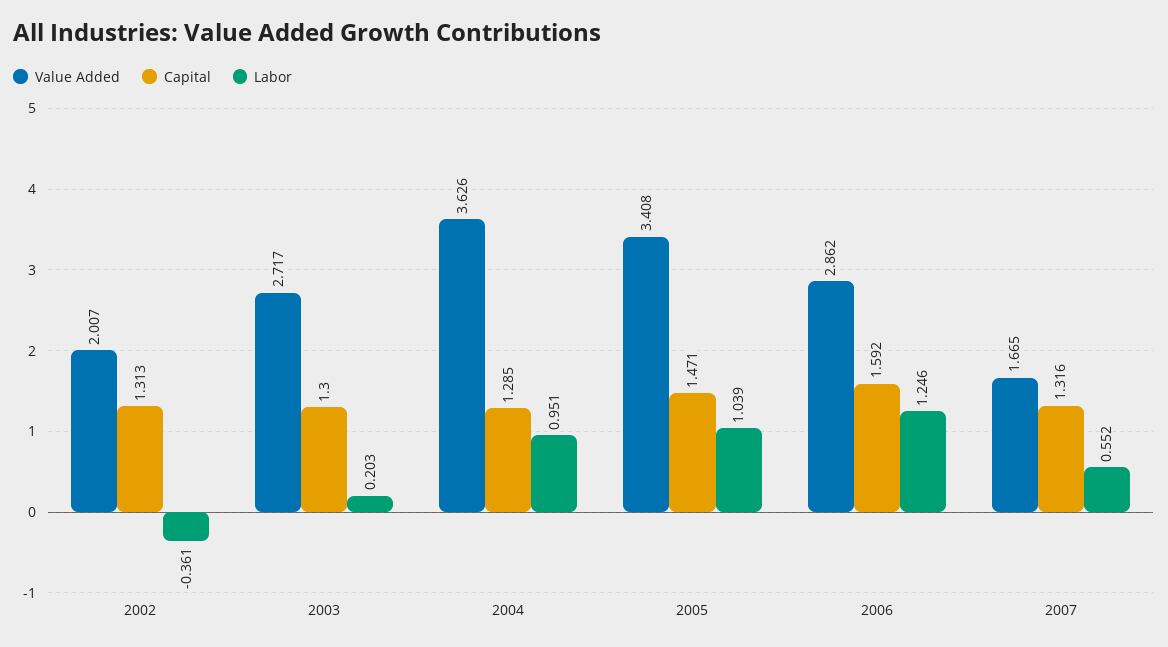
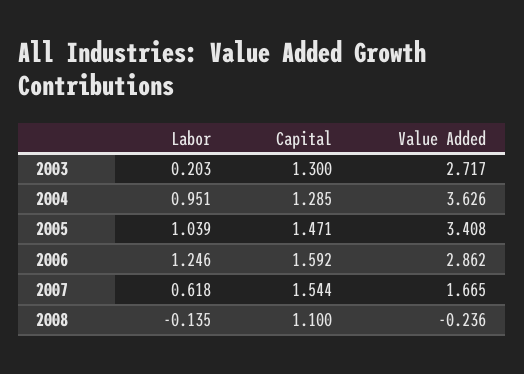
Value Added, 2002: 2.007 -> none
Capital, 2002: 1.313 -> none
Labor, 2002: -0.361 -> none
Capital, 2007: 1.316 -> 1.544
Labor, 2007: 0.552 -> 0.618
Labor, 2008: none -> -0.135
Capital, 2008: none -> 1.1
Value Added, 2008: none -> -0.236

